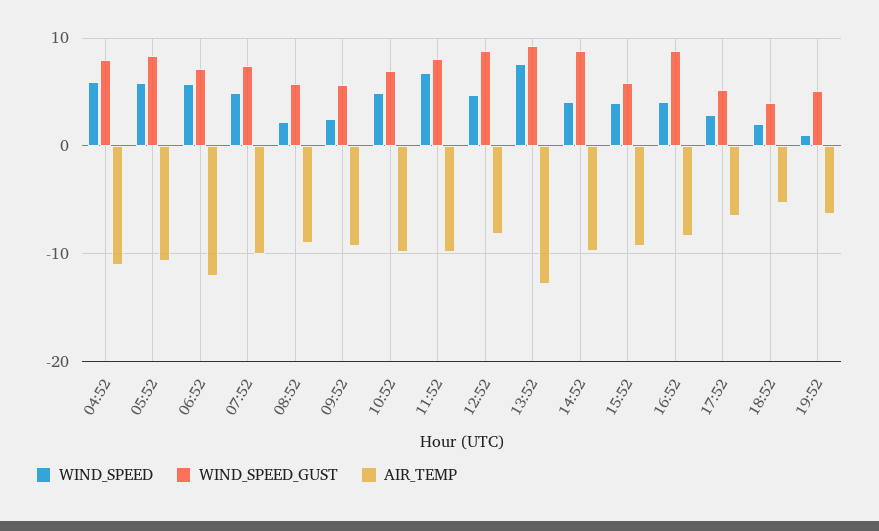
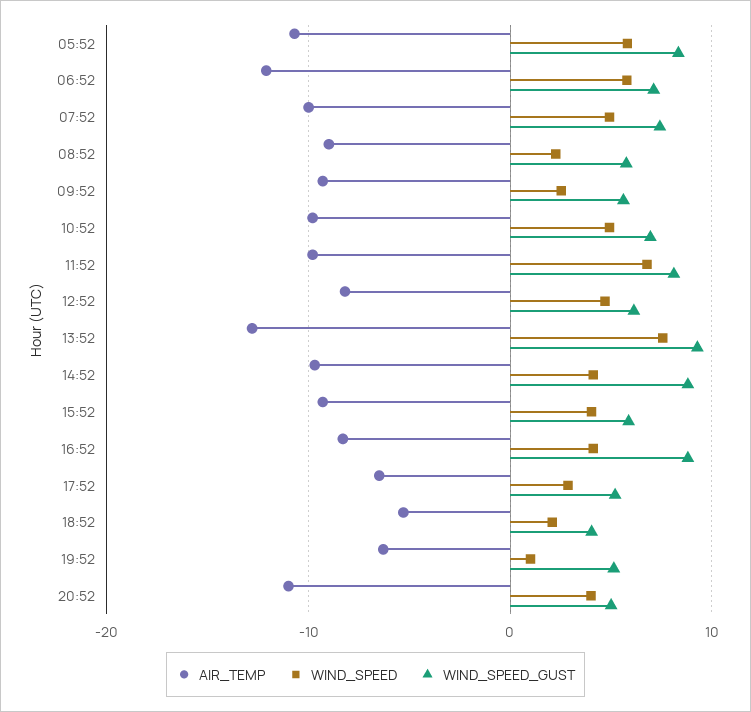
WIND_SPEED, 04:52: 6 -> none
WIND_SPEED_GUST, 04:52: 8 -> none
AIR_TEMP, 04:52: -11 -> none
WIND_SPEED_GUST, 12:52: 9 -> 6
AIR_TEMP, 20:52: none -> -11
WIND_SPEED, 20:52: none -> 4
WIND_SPEED_GUST, 20:52: none -> 5

